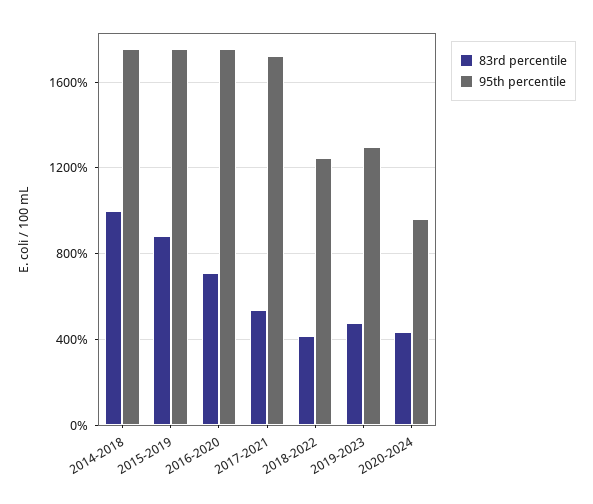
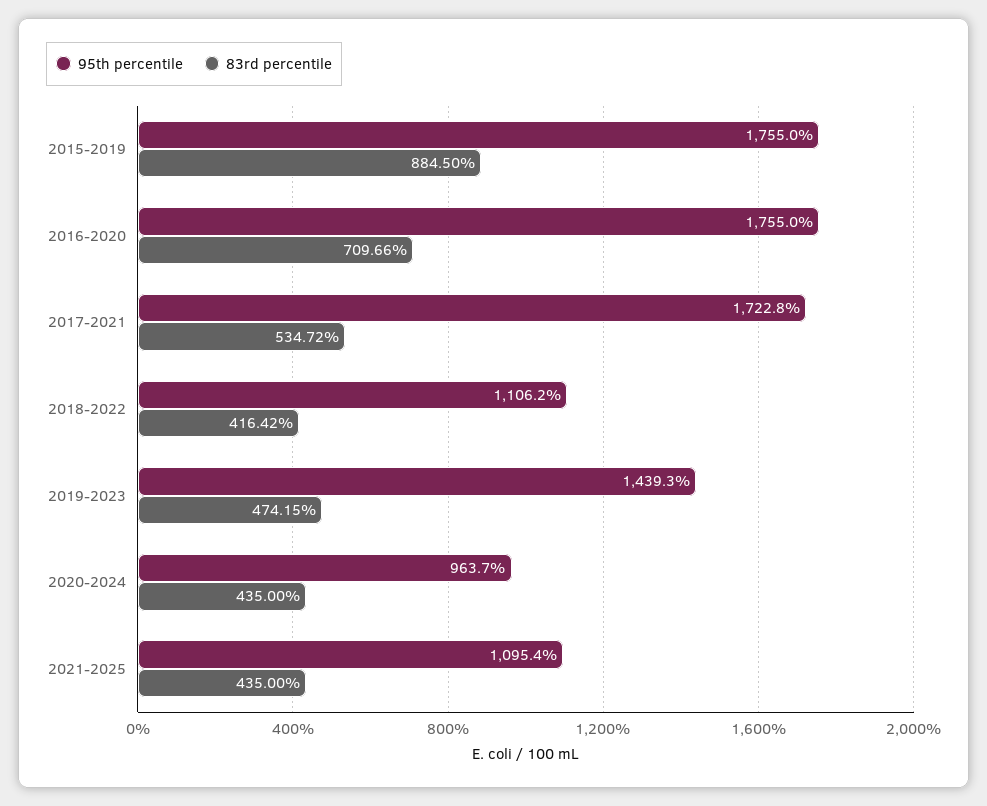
83rd percentile, 2014-2018: 1000 -> none
95th percentile, 2014-2018: 1750 -> none
95th percentile, 2018-2022: 1250 -> 1106.2
95th percentile, 2019-2023: 1300 -> 1439.3
95th percentile, 2021-2025: none -> 1095.4
83rd percentile, 2021-2025: none -> 435

